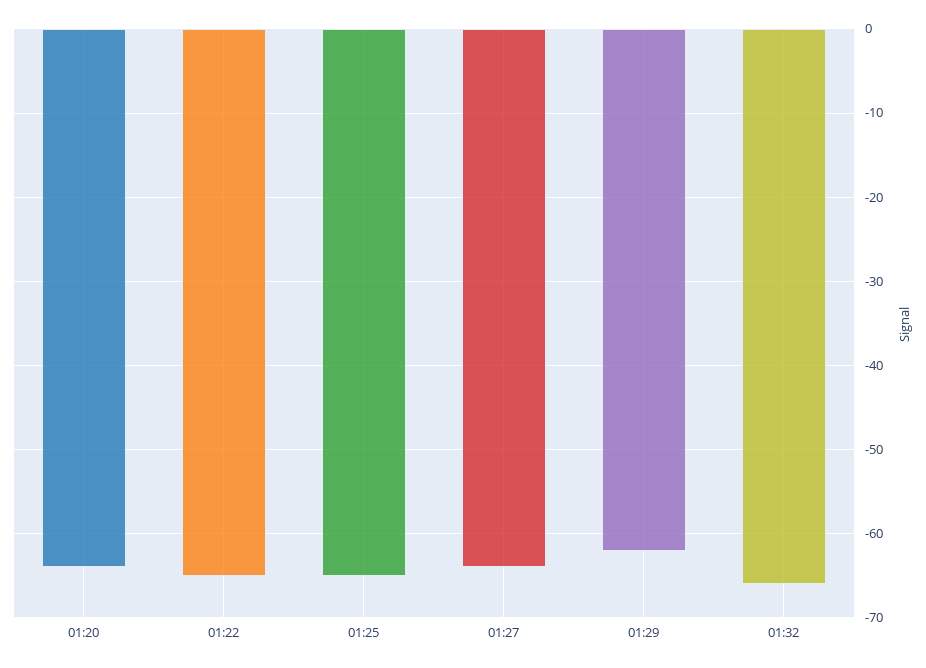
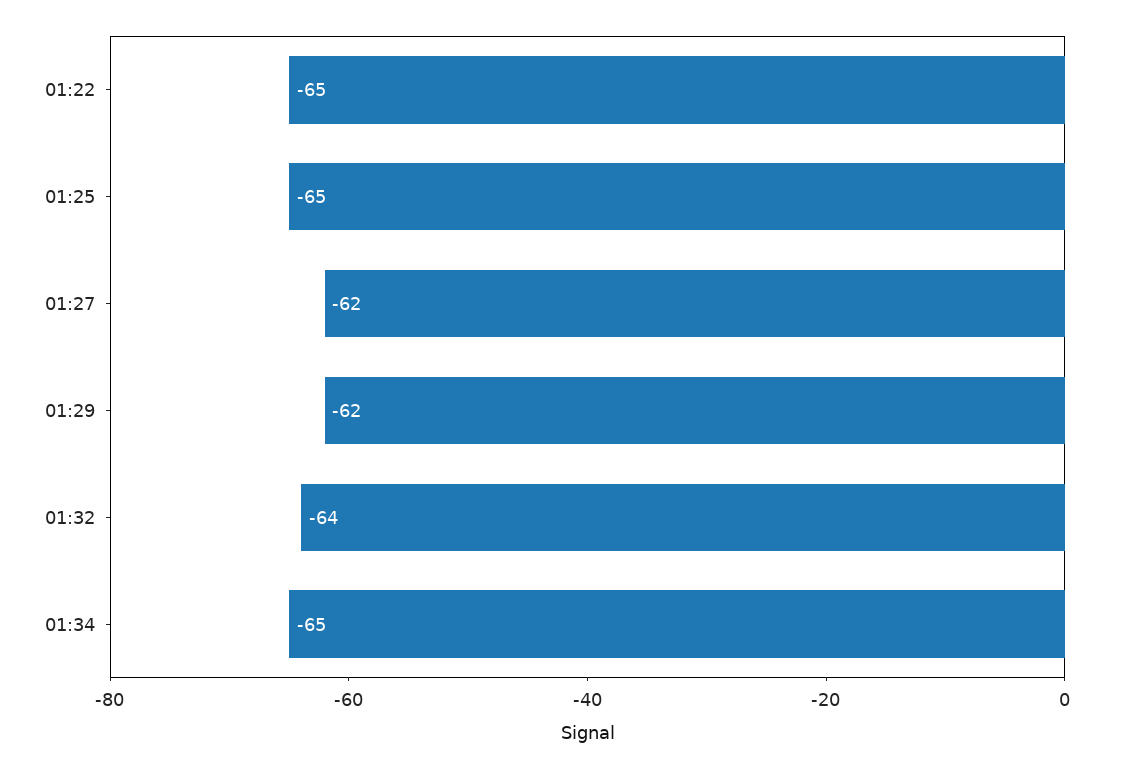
01:20: -64 -> none
01:27: -64 -> -62
01:32: -66 -> -64
01:34: none -> -65

